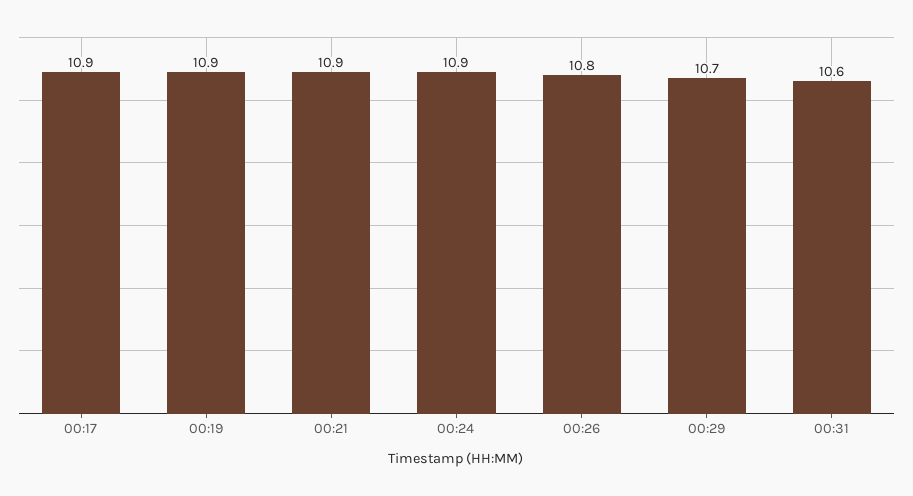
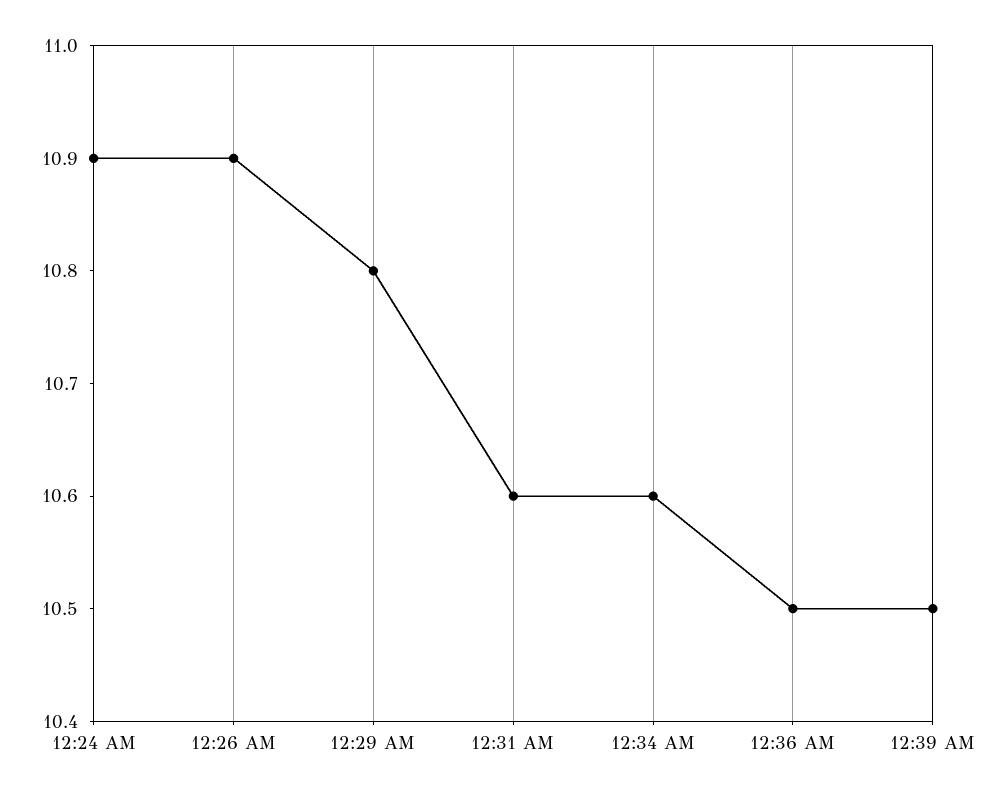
00:17: 10.9 -> none
00:19: 10.9 -> none
00:21: 10.9 -> none
00:26: 10.8 -> 10.9
00:29: 10.7 -> 10.8
12:34 AM: none -> 10.6
12:36 AM: none -> 10.5
12:39 AM: none -> 10.5

